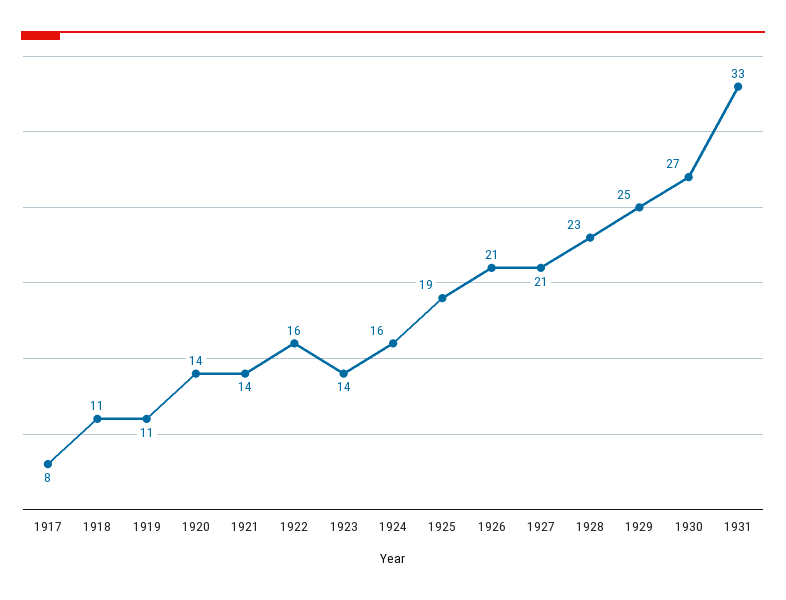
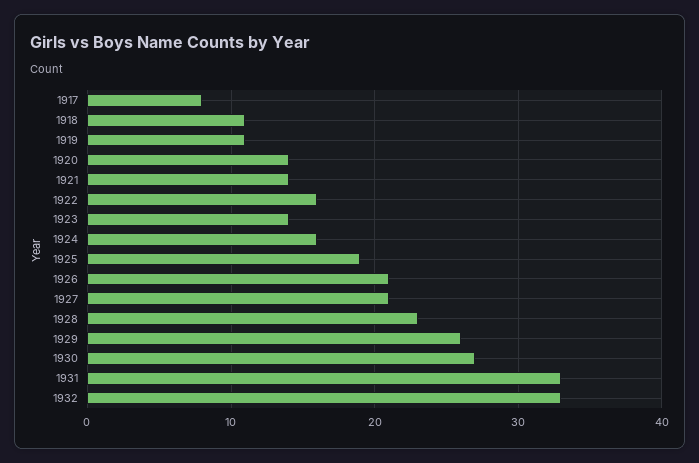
1929: 25 -> 26
1932: none -> 33

